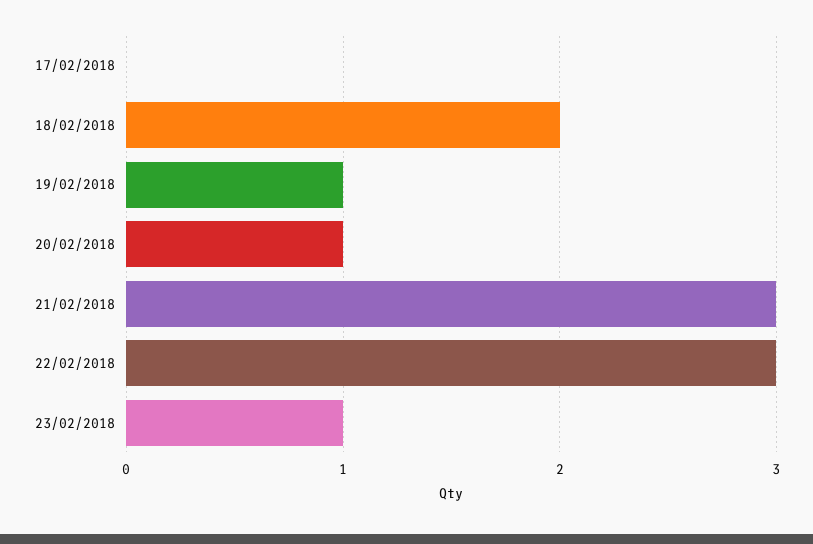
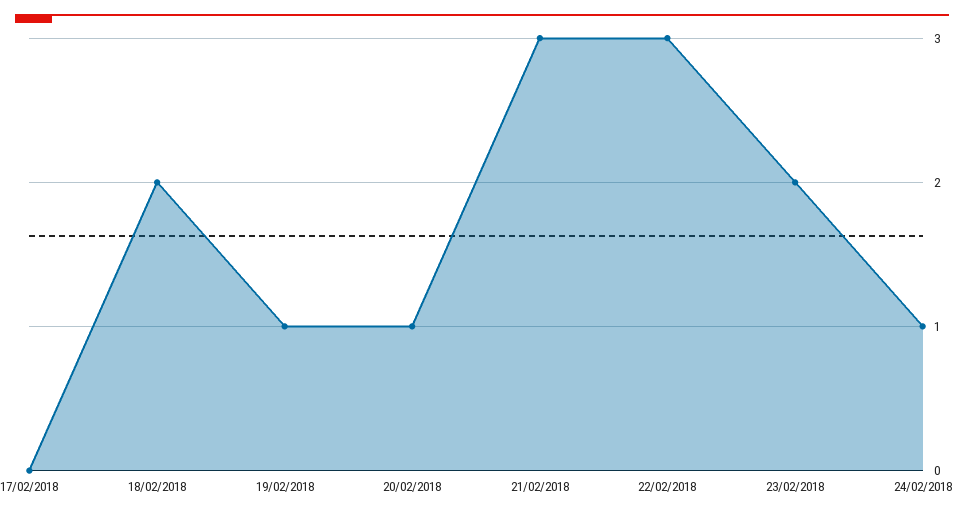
23/02/2018: 1 -> 2
24/02/2018: none -> 1

